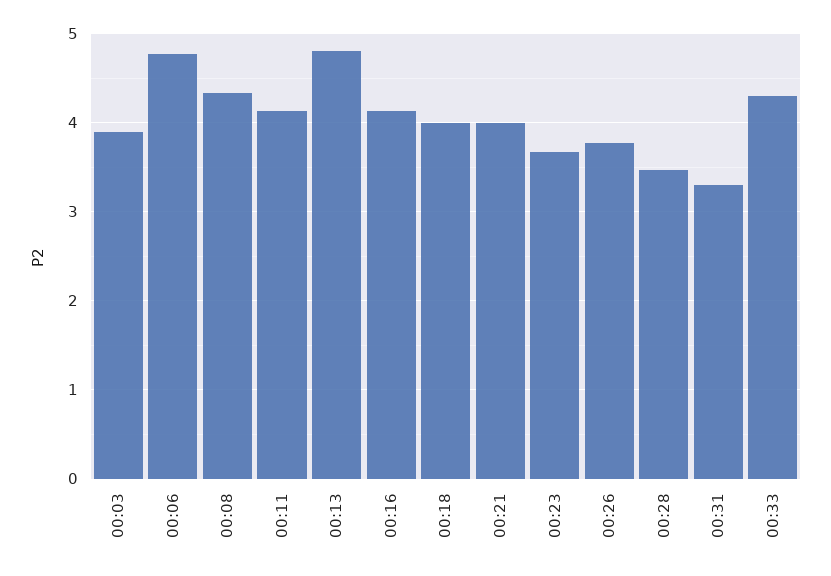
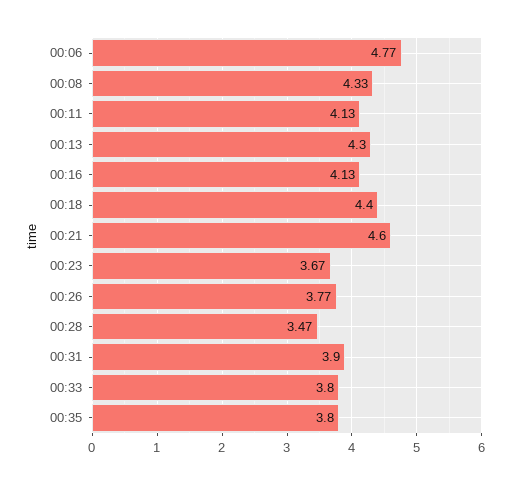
00:03: 3.9 -> none
00:13: 4.8 -> 4.3
00:18: 4 -> 4.4
00:21: 4 -> 4.6
00:31: 3.3 -> 3.9
00:33: 4.3 -> 3.8
00:35: none -> 3.8

